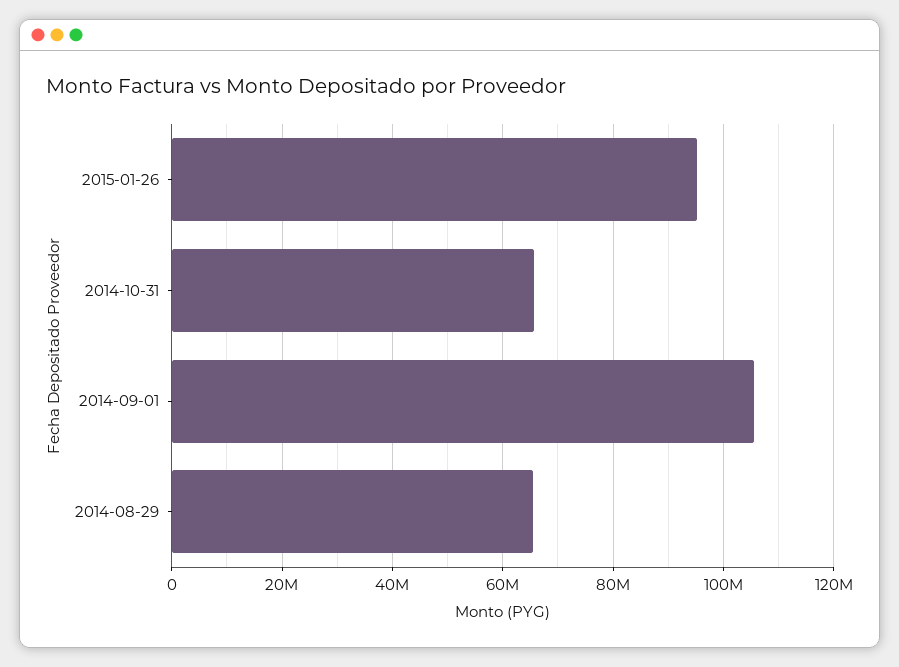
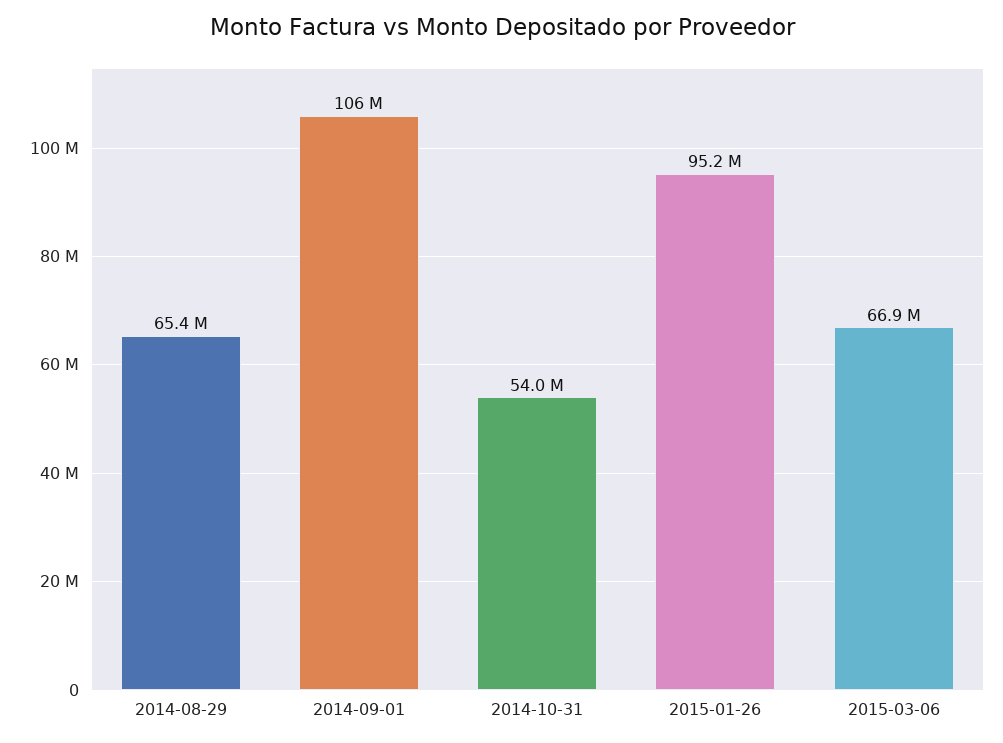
2014-10-31: 66000000 -> 54000000
2015-03-06: none -> 66900000

